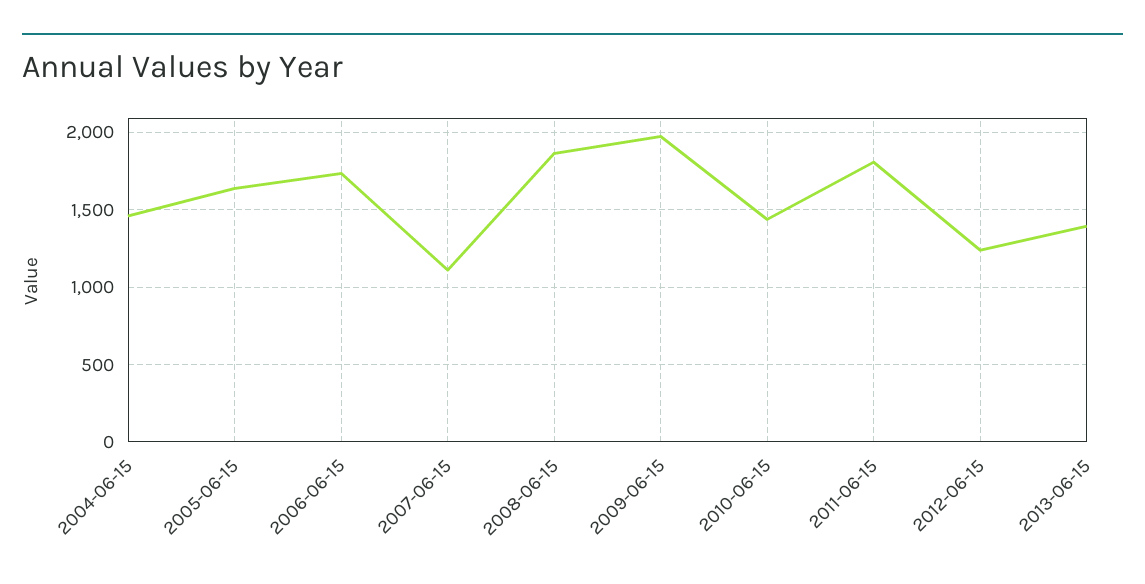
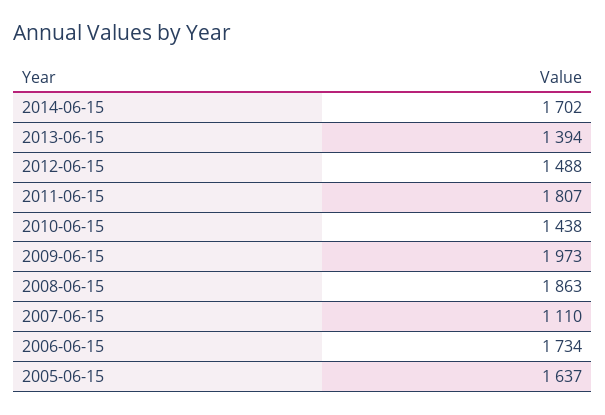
2004-06-15: 1450 -> none
2012-06-15: 1250 -> 1488
2014-06-15: none -> 1702

